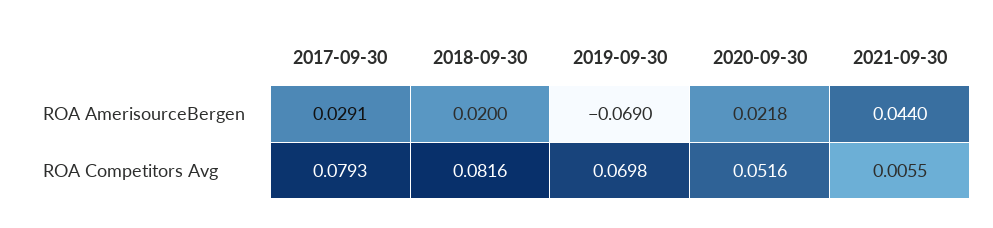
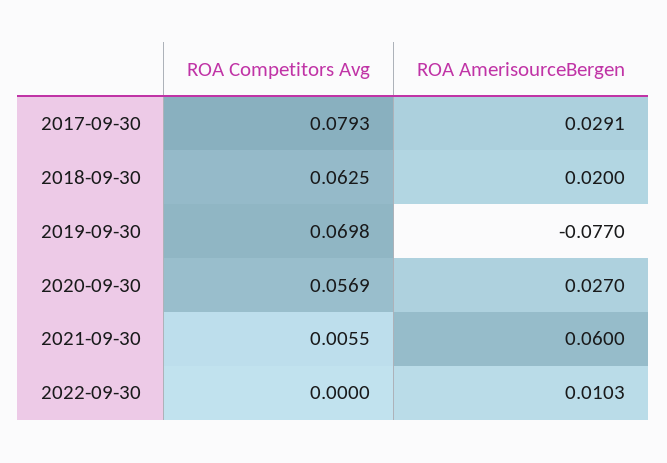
2019-09-30, ROA AmerisourceBergen: -0.069 -> -0.077
2020-09-30, ROA AmerisourceBergen: 0.0218 -> 0.027
2021-09-30, ROA AmerisourceBergen: 0.044 -> 0.06
2018-09-30, ROA Competitors Avg: 0.0816 -> 0.0625
2020-09-30, ROA Competitors Avg: 0.0516 -> 0.0569
2022-09-30, ROA Competitors Avg: none -> 0
2022-09-30, ROA AmerisourceBergen: none -> 0.0103

